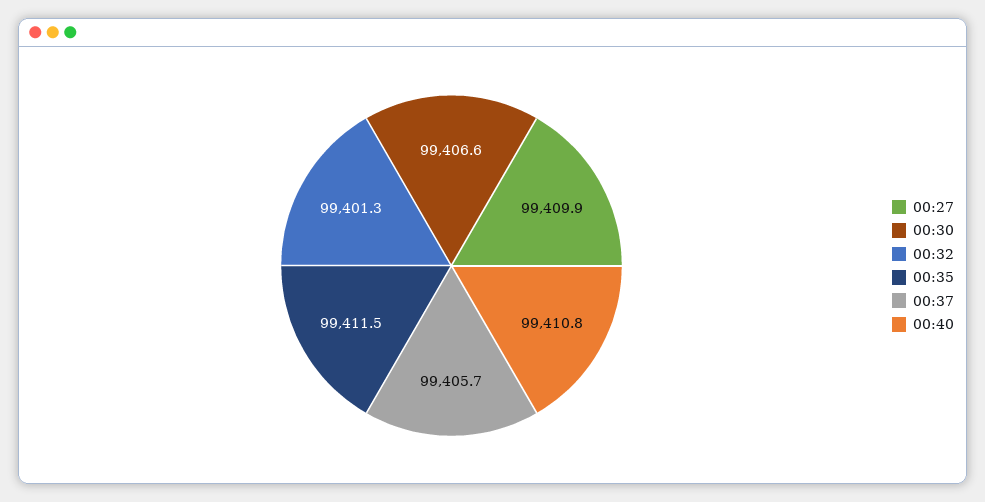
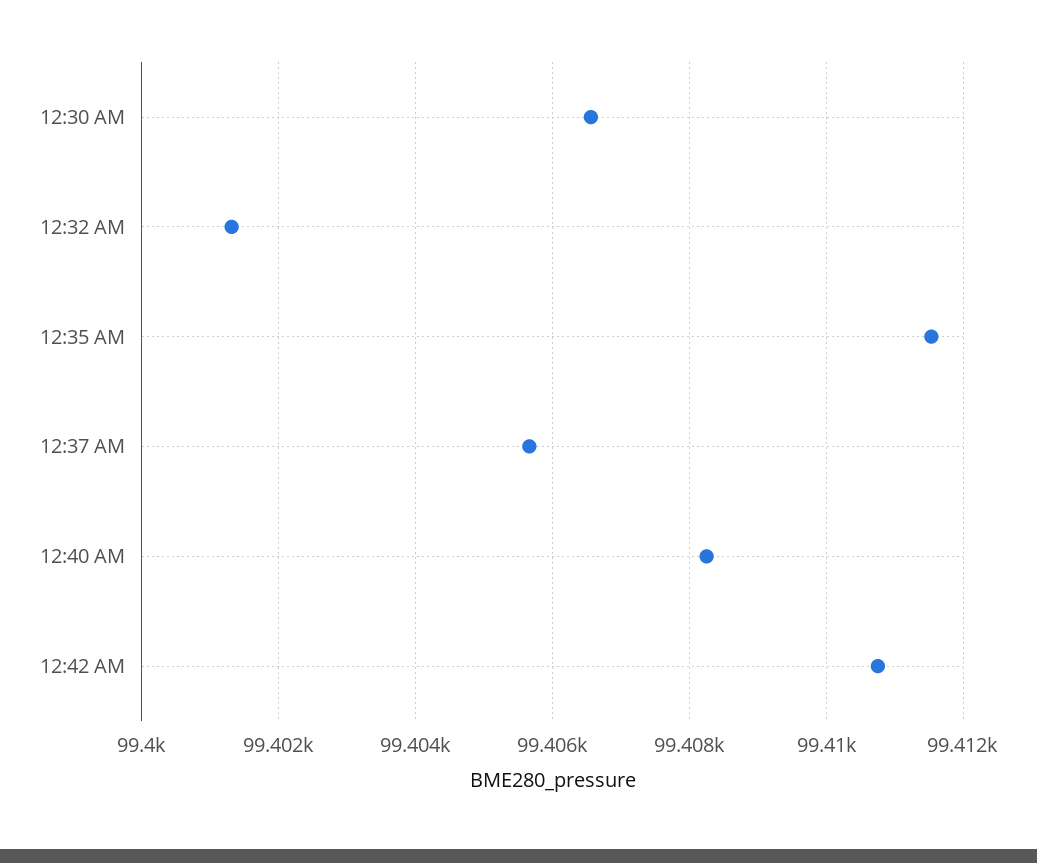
00:27: 99409.9 -> none
00:40: 99410.8 -> 99408.2
12:42 AM: none -> 99410.8

